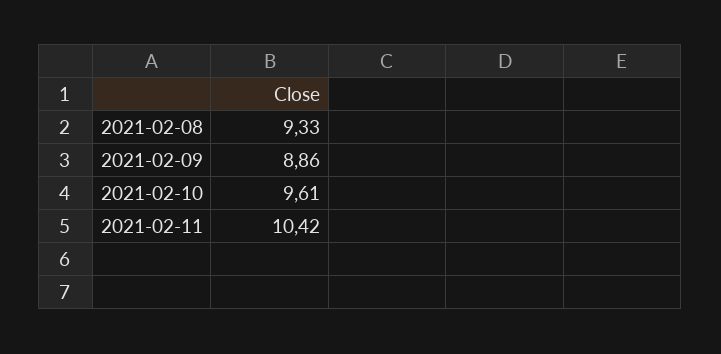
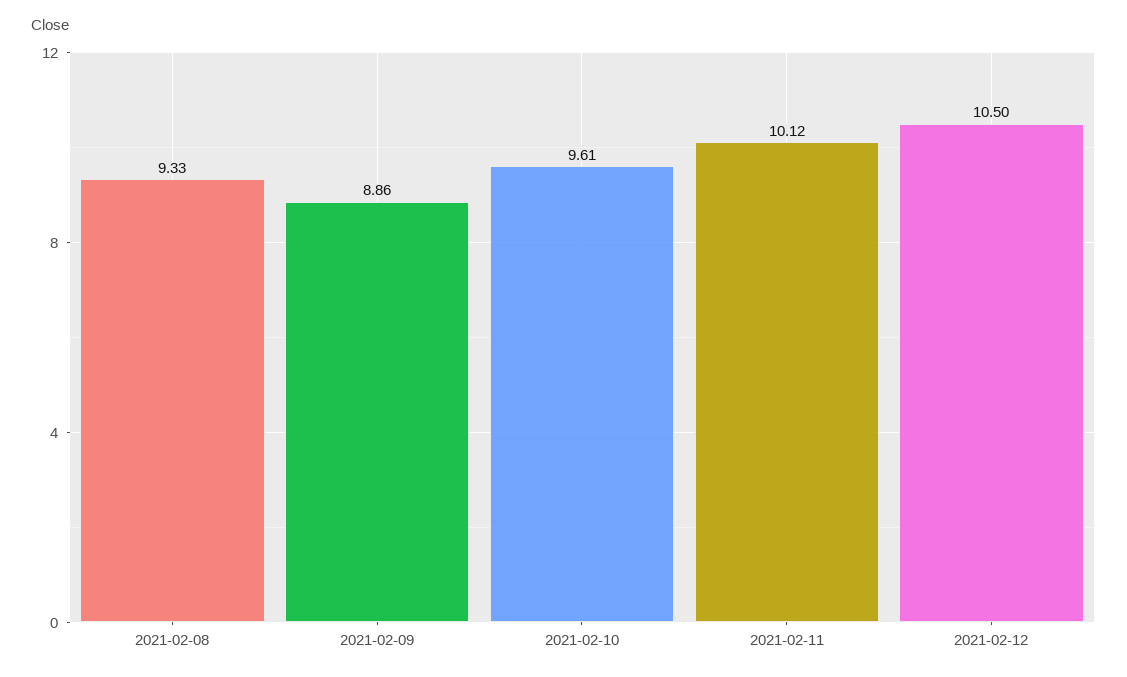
2021-02-11: 10.42 -> 10.12
2021-02-12: none -> 10.5

